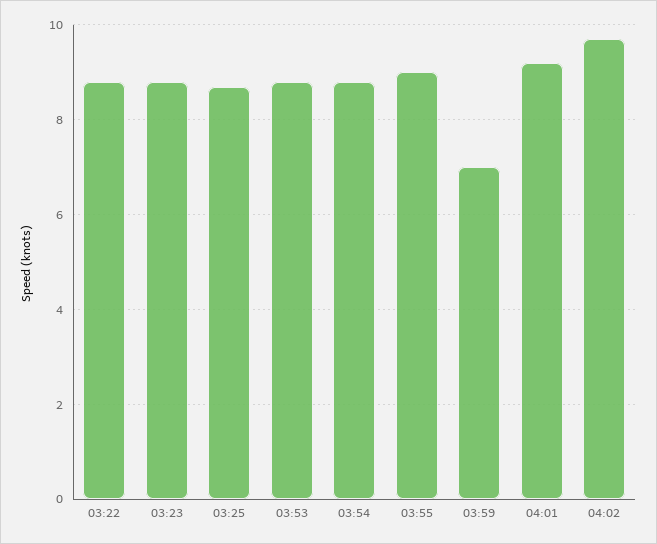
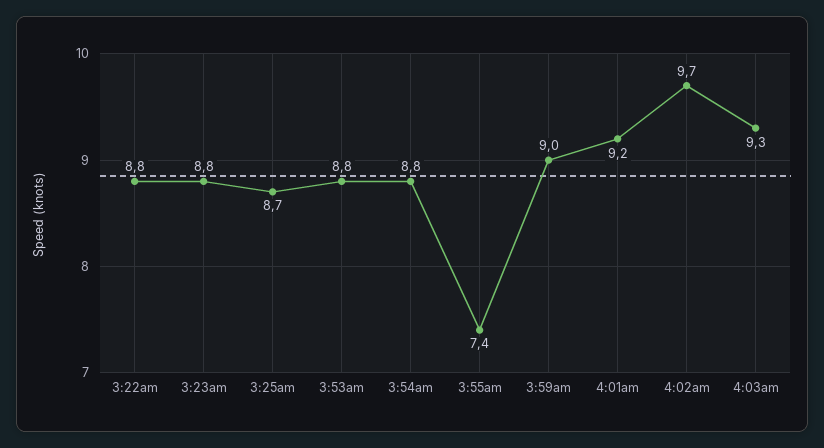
03:55: 9 -> 7.4
03:59: 7 -> 9
4:03am: none -> 9.3

